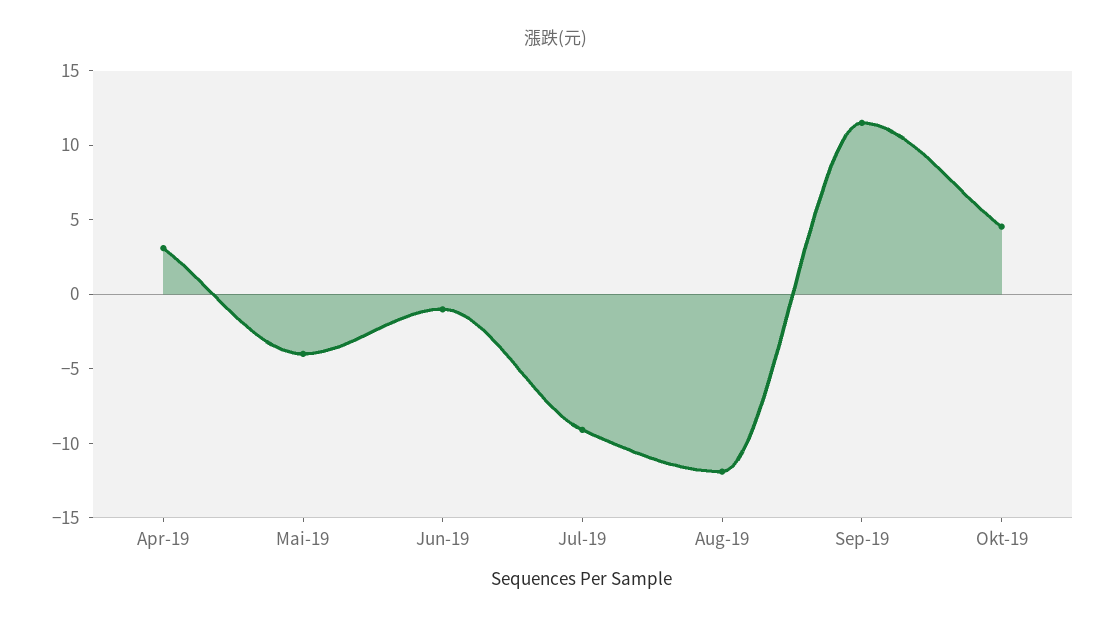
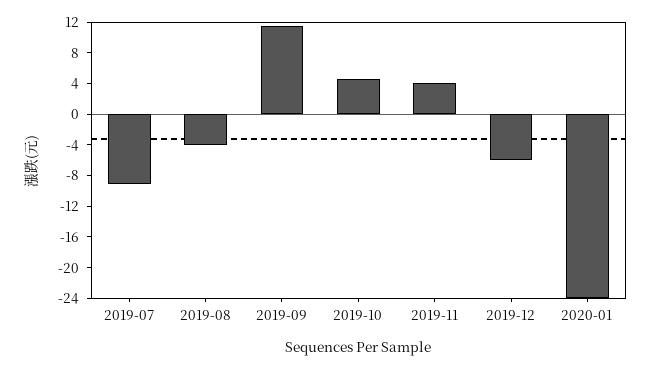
Apr-19: 3 -> none
Mai-19: -4 -> none
Jun-19: -1 -> none
Aug-19: -12 -> -4
2019-11: none -> 4
2019-12: none -> -6
2020-01: none -> -24

